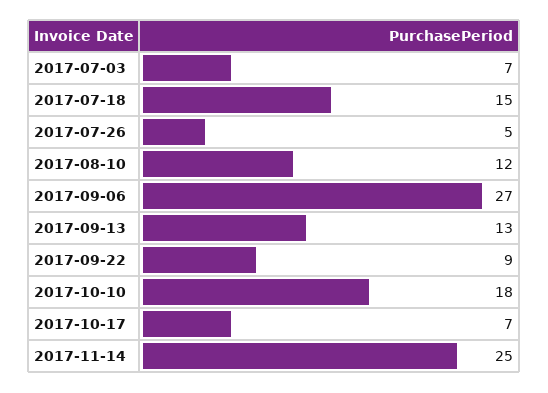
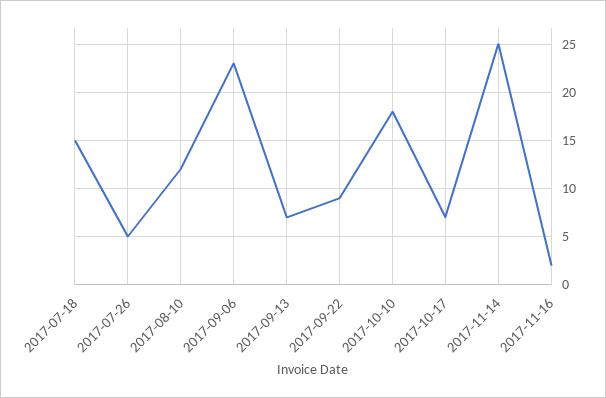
2017-07-03: 7 -> none
2017-09-06: 27 -> 23
2017-09-13: 13 -> 7
2017-11-16: none -> 2

